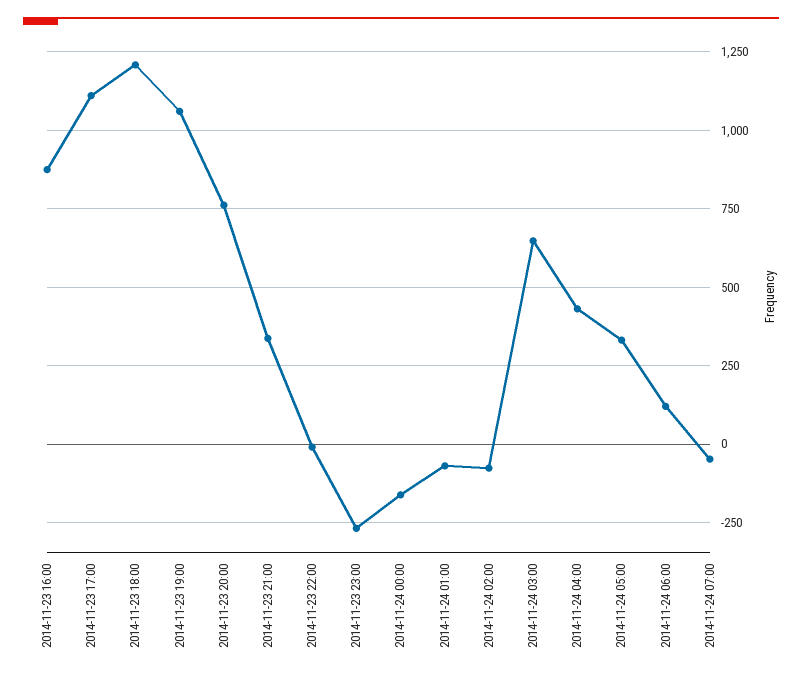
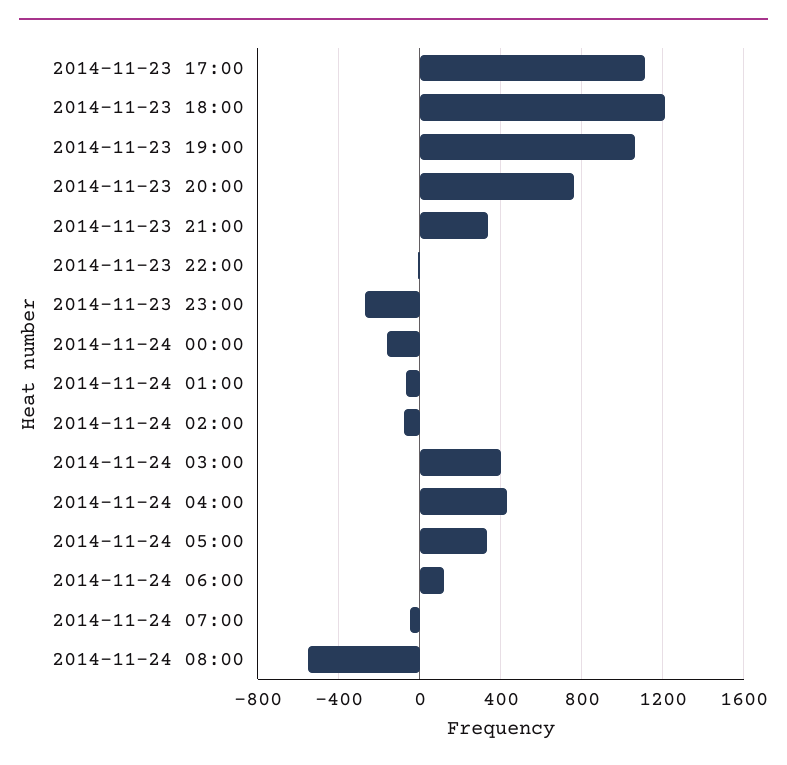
2014-11-23 16:00: 875 -> none
2014-11-24 03:00: 650 -> 400
2014-11-24 08:00: none -> -550

